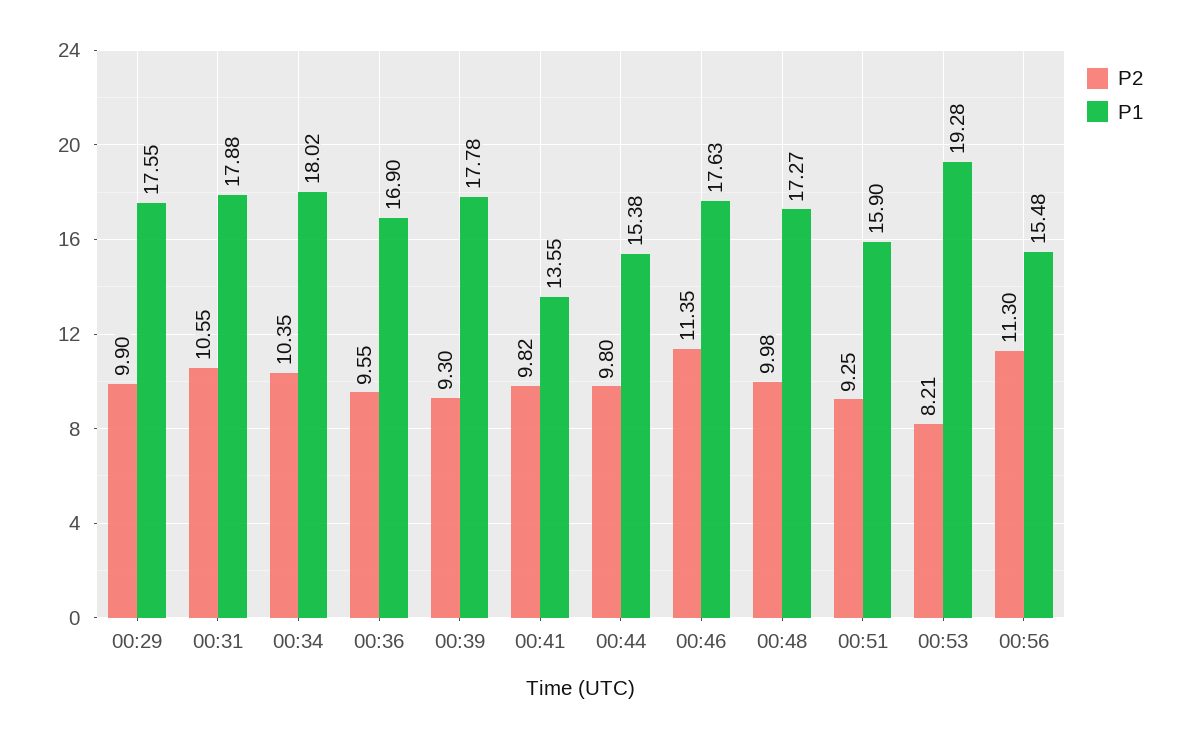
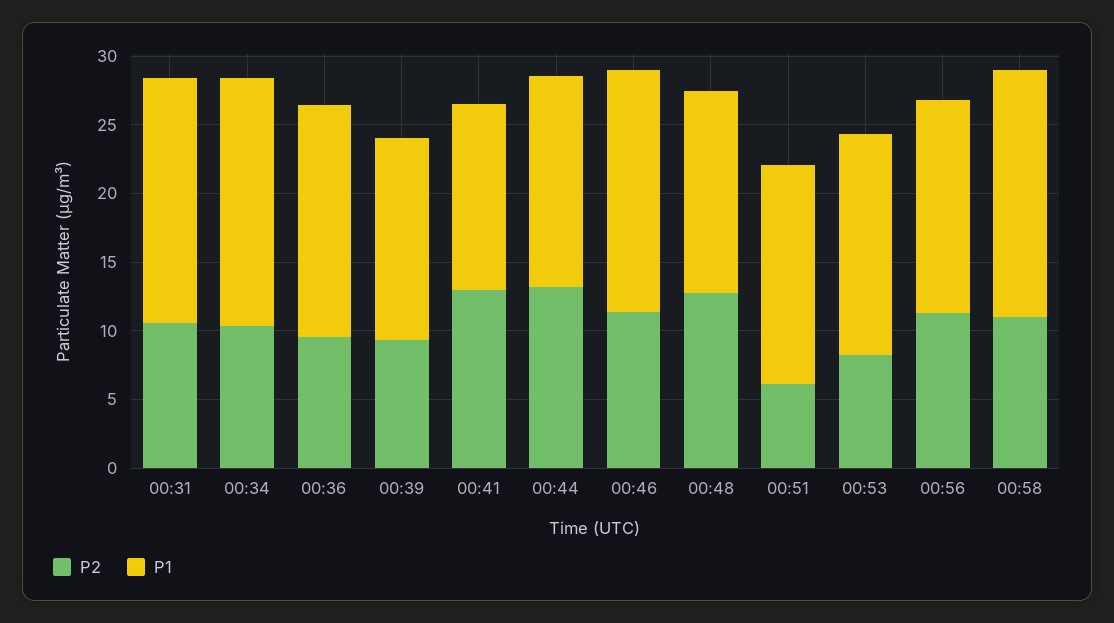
P2, 00:29: 9.9 -> none
P1, 00:29: 17.55 -> none
P1, 00:39: 17.78 -> 15
P2, 00:41: 9.82 -> 13
P2, 00:44: 9.8 -> 13
P2, 00:48: 9.98 -> 13
P1, 00:48: 17.27 -> 15
P2, 00:51: 9.25 -> 6
P1, 00:53: 19.28 -> 16
P2, 00:58: none -> 11
P1, 00:58: none -> 18

